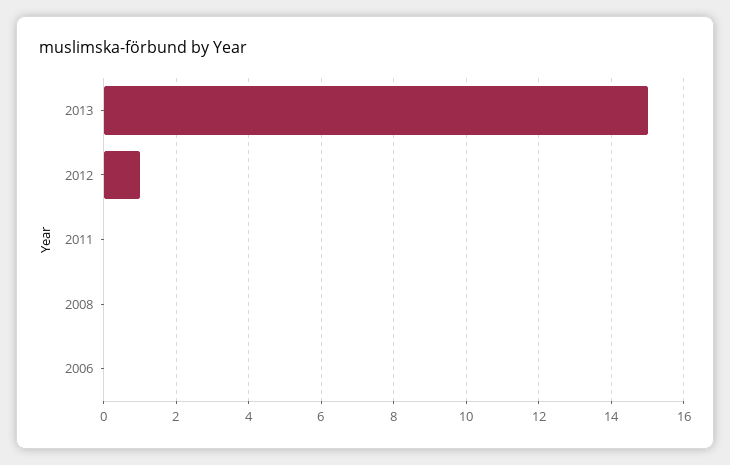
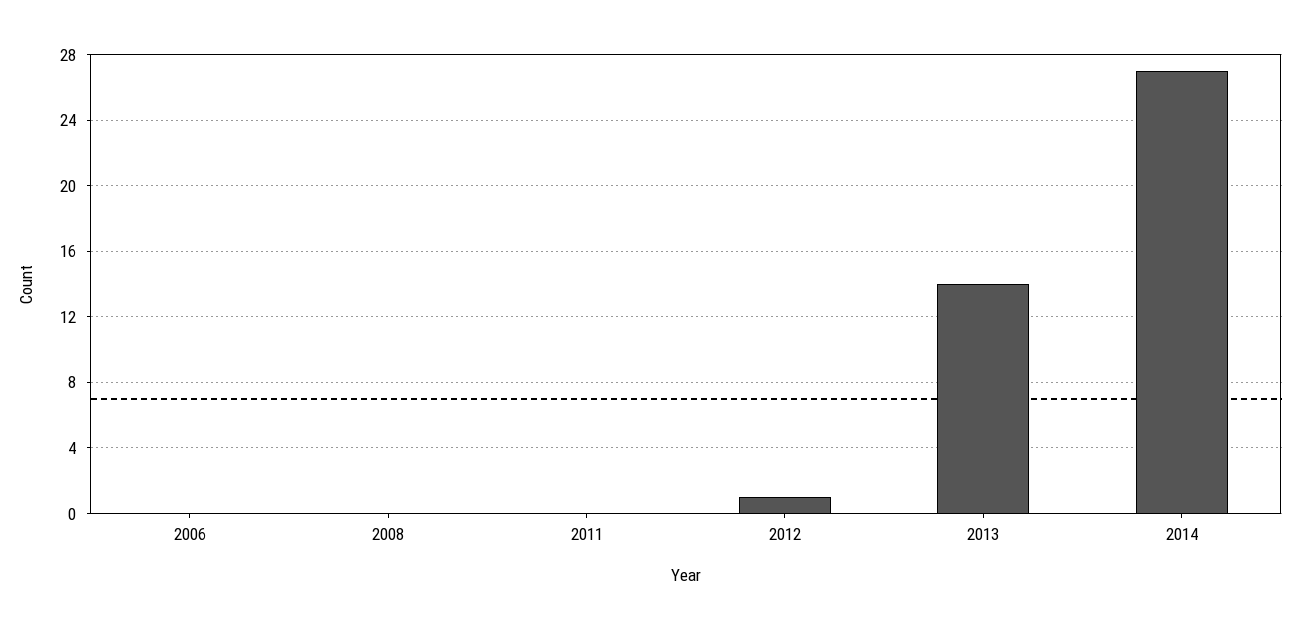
2013: 15 -> 14
2014: none -> 27

